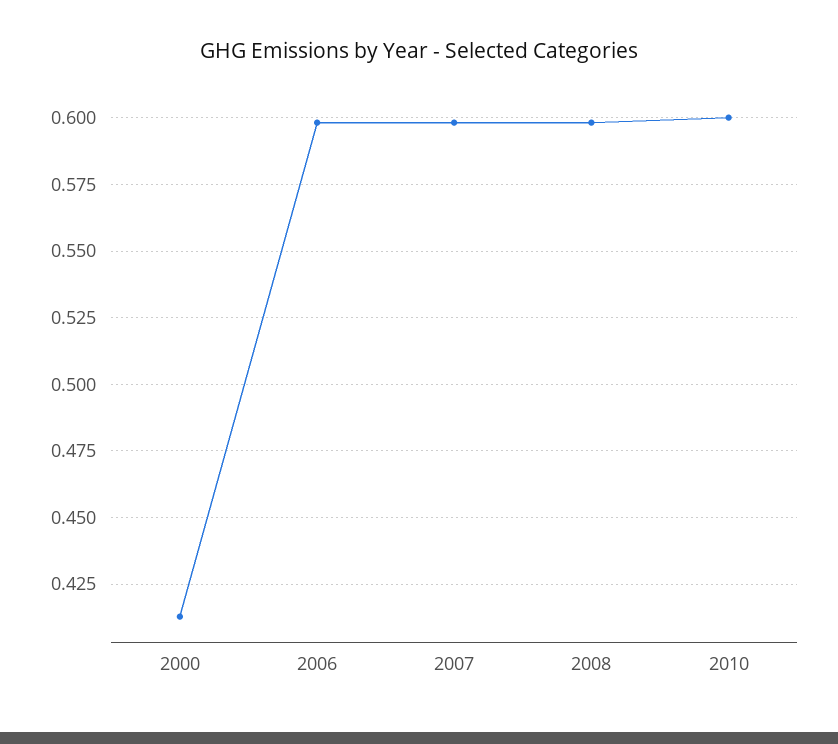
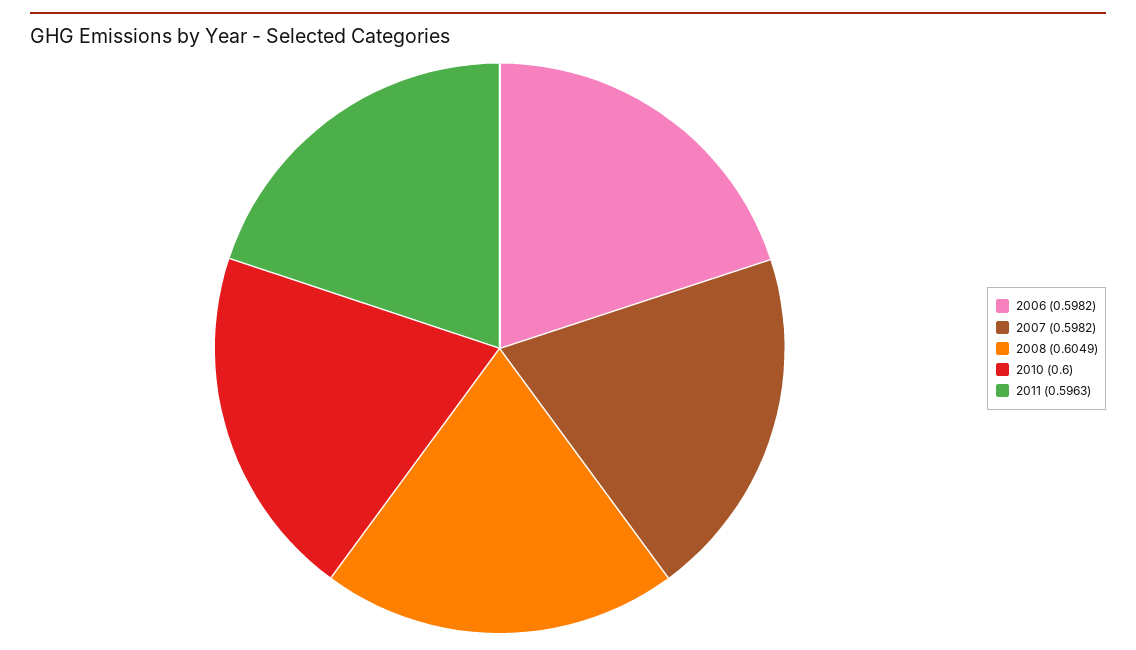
2000: 0.4125 -> none
2008: 0.5975 -> 0.6049
2011: none -> 0.5963

